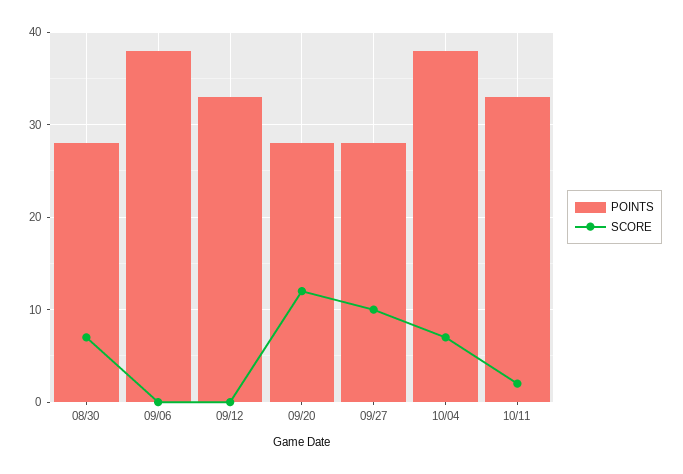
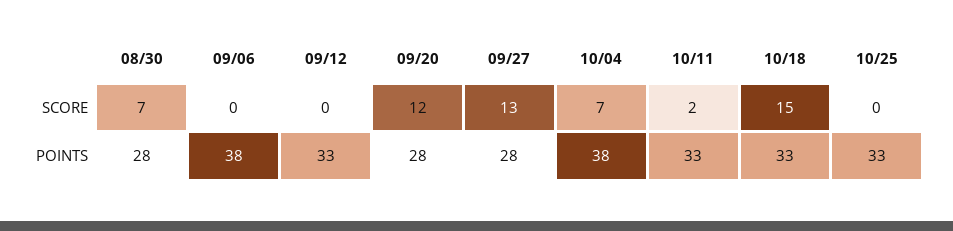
SCORE, 09/27: 10 -> 13
SCORE, 10/18: none -> 15
SCORE, 10/25: none -> 0
POINTS, 10/18: none -> 33
POINTS, 10/25: none -> 33

